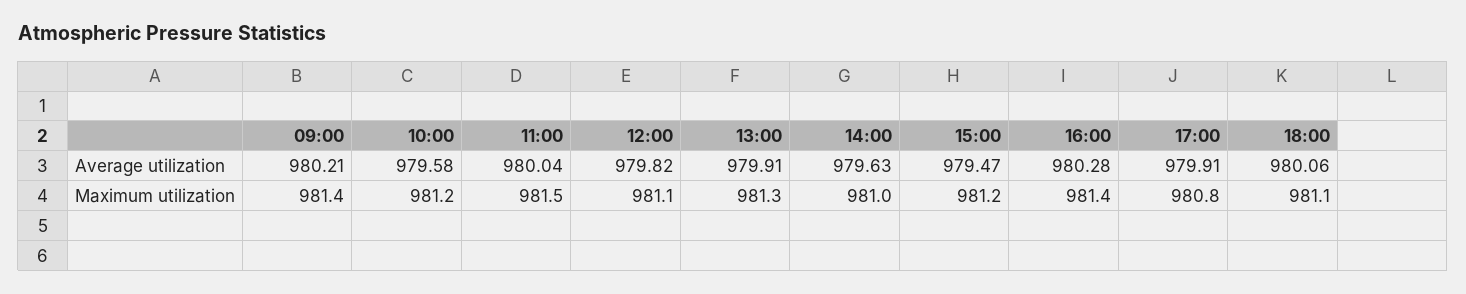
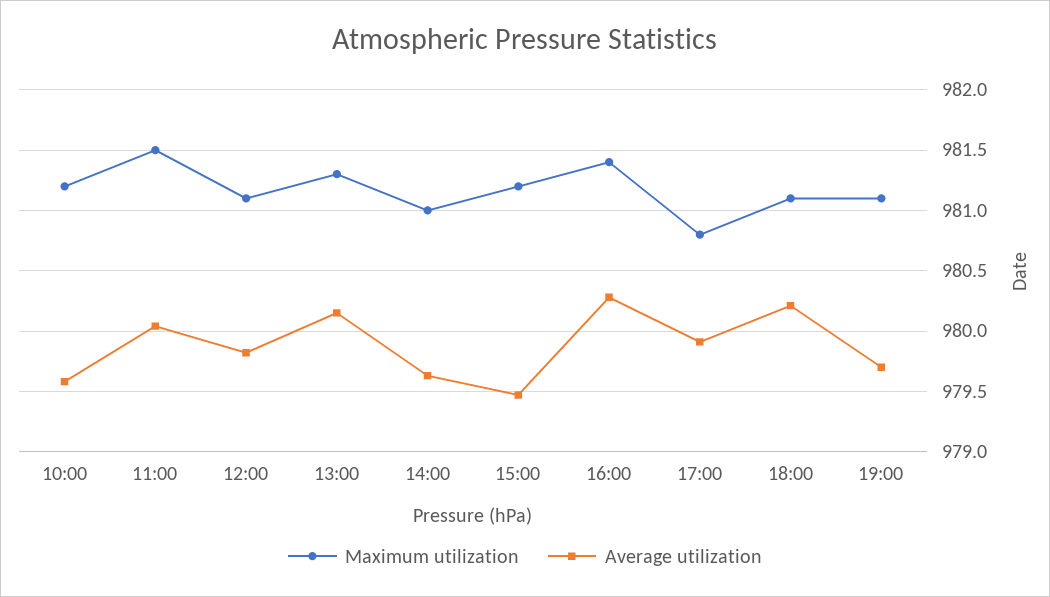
Average utilization, 09:00: 980.21 -> none
Average utilization, 13:00: 979.91 -> 980.15
Average utilization, 18:00: 980.06 -> 980.2
Maximum utilization, 09:00: 981.4 -> none
Maximum utilization, 19:00: none -> 981.1
Average utilization, 19:00: none -> 979.7

